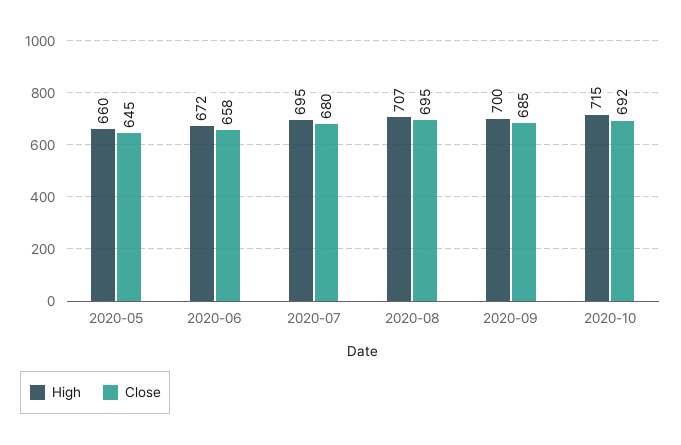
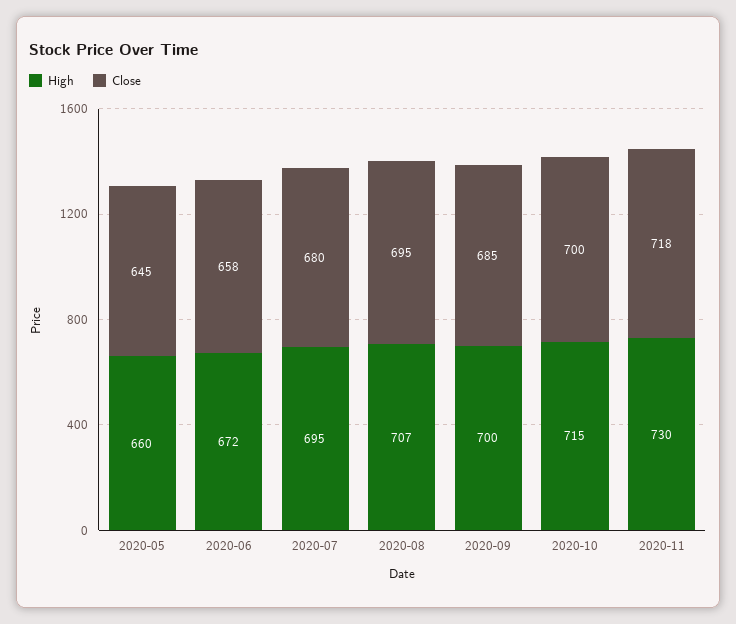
Close, 2020-10: 692 -> 700
High, 2020-11: none -> 730
Close, 2020-11: none -> 718

